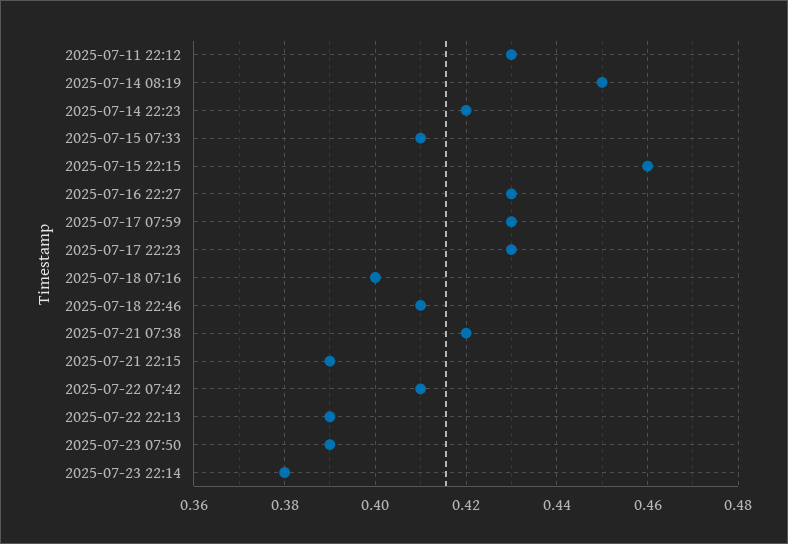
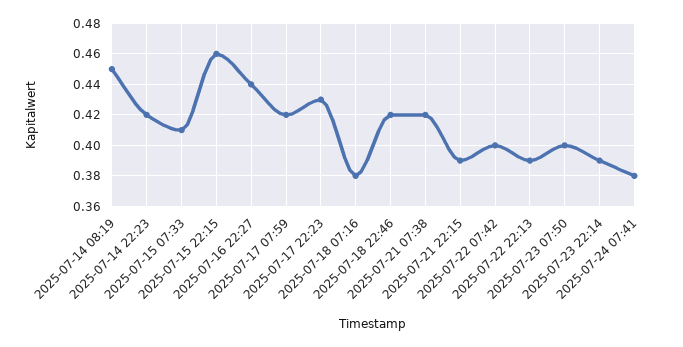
2025-07-11 22:12: 0.43 -> none
2025-07-16 22:27: 0.43 -> 0.44
2025-07-17 07:59: 0.43 -> 0.42
2025-07-18 07:16: 0.4 -> 0.38
2025-07-18 22:46: 0.41 -> 0.42
2025-07-22 07:42: 0.41 -> 0.4
2025-07-23 07:50: 0.39 -> 0.4
2025-07-23 22:14: 0.38 -> 0.39
2025-07-24 07:41: none -> 0.38

